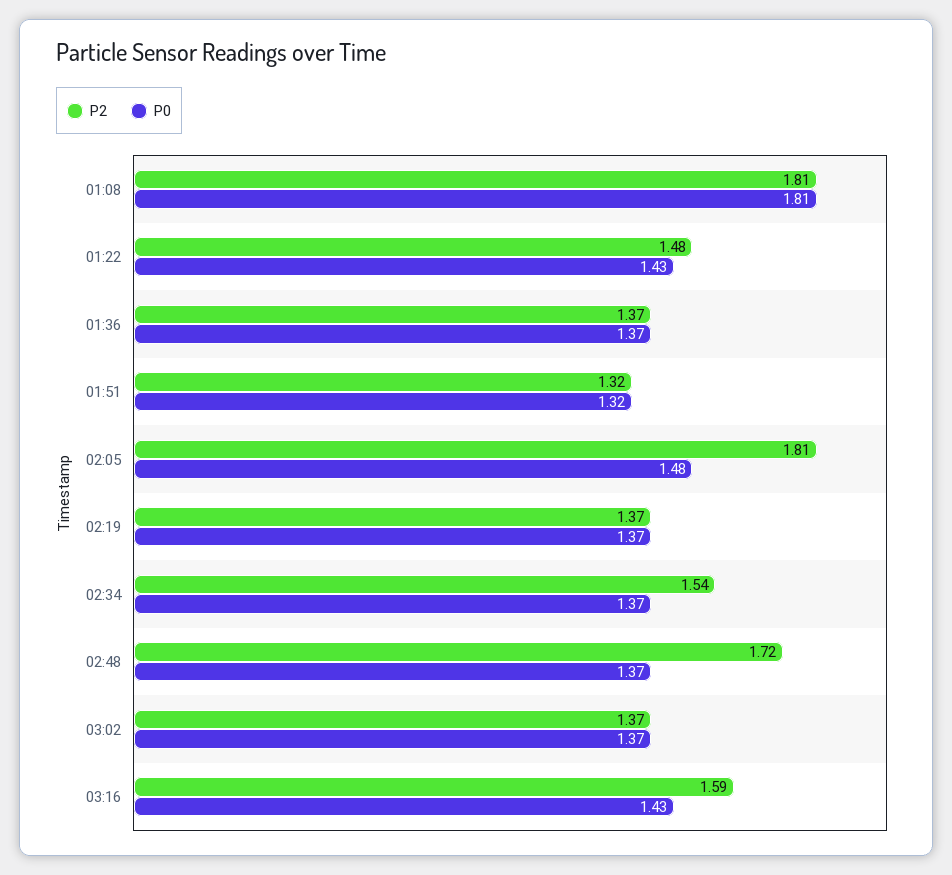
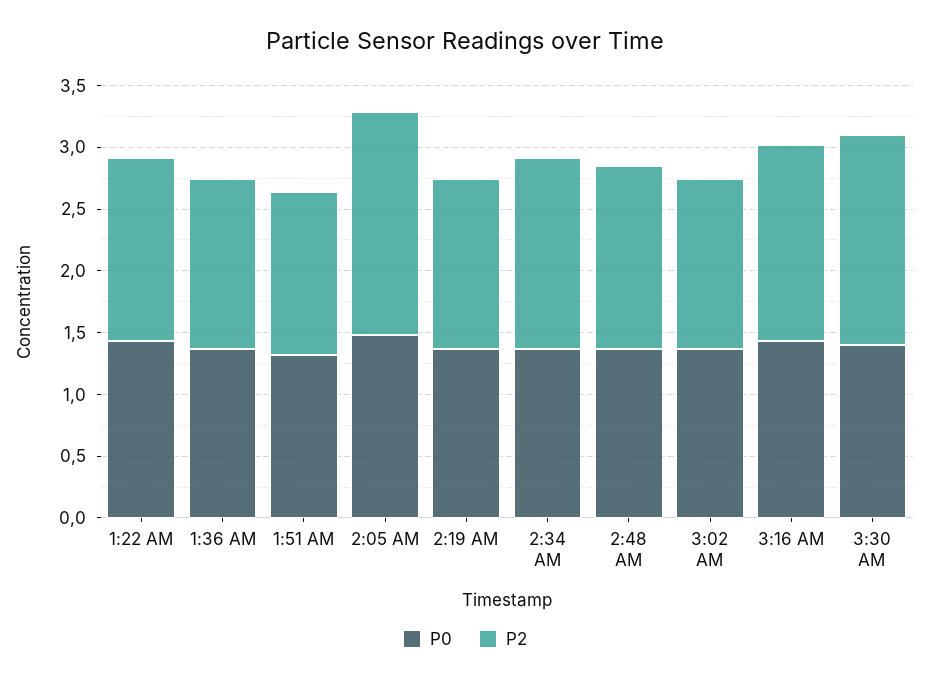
P2, 01:08: 1.81 -> none
P0, 01:08: 1.81 -> none
P2, 02:48: 1.72 -> 1.5
P0, 3:30 AM: none -> 1.4
P2, 3:30 AM: none -> 1.7

